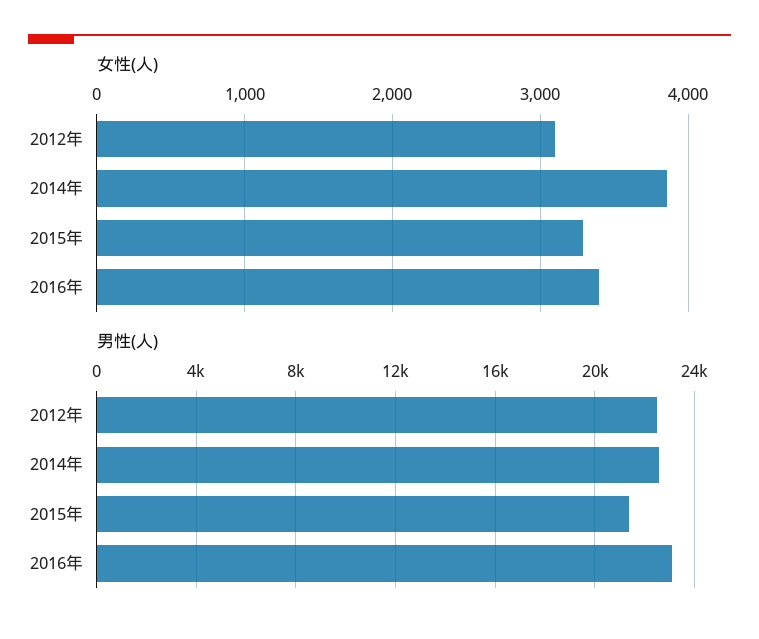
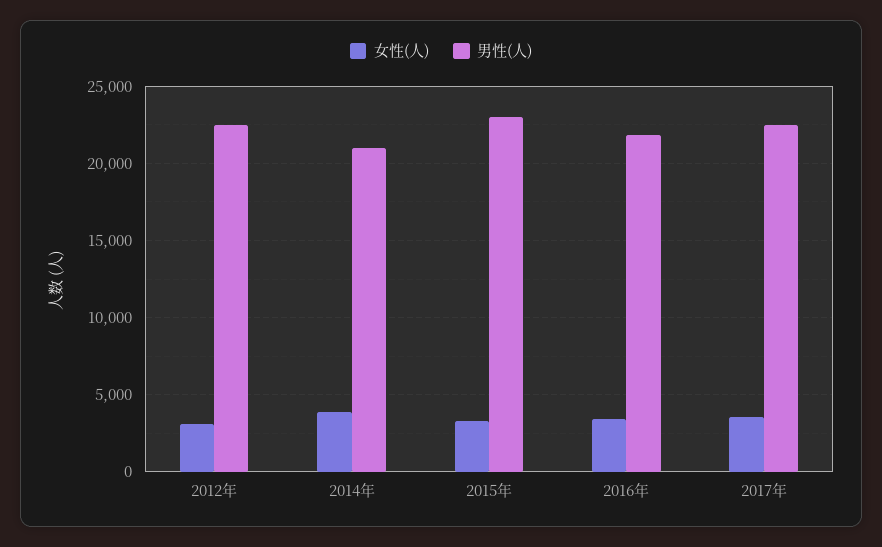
男性(人), 2014年: 22500 -> 21000
男性(人), 2015年: 21500 -> 23000
男性(人), 2016年: 23000 -> 22000
女性(人), 2017年: none -> 3500
男性(人), 2017年: none -> 22500

